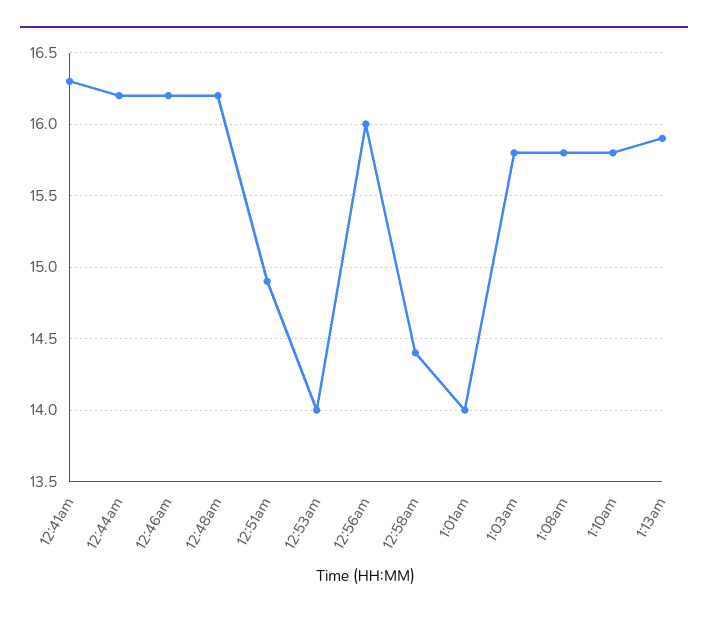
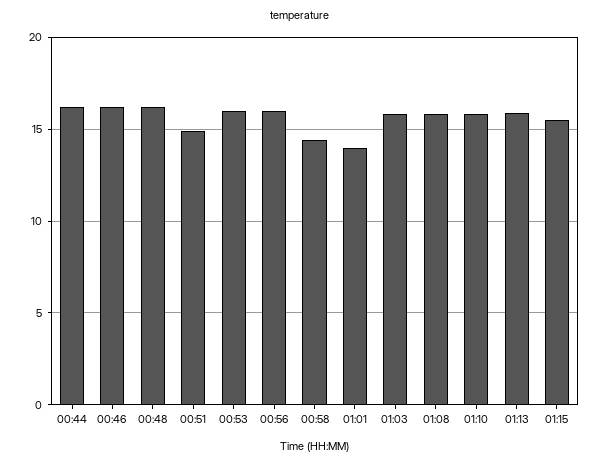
12:41am: 16.3 -> none
12:53am: 14 -> 16
01:15: none -> 15.5

